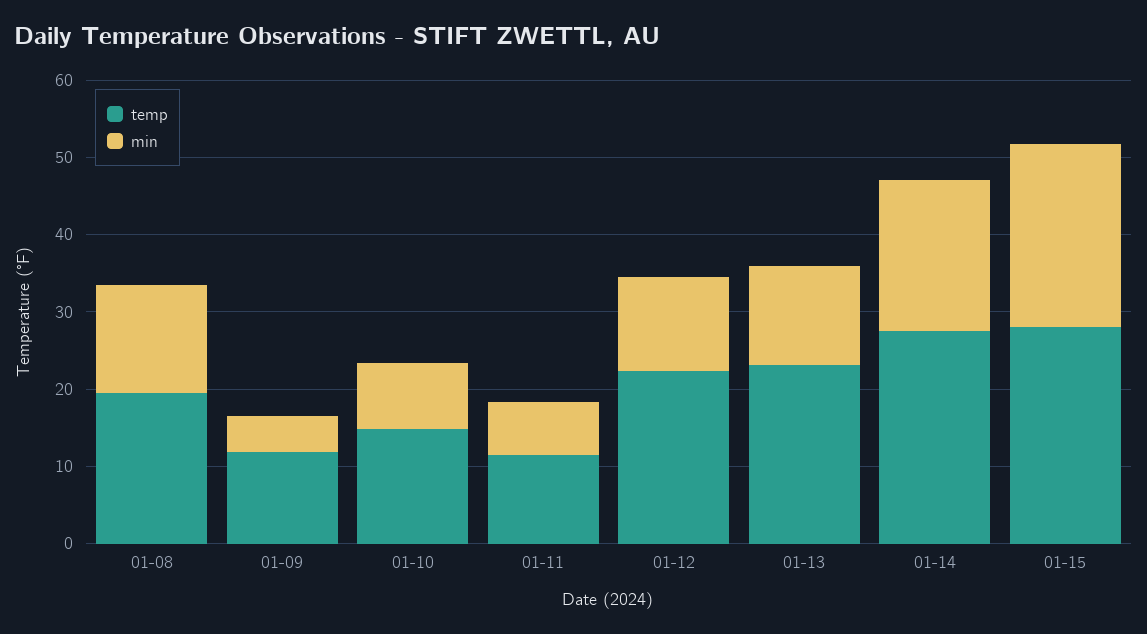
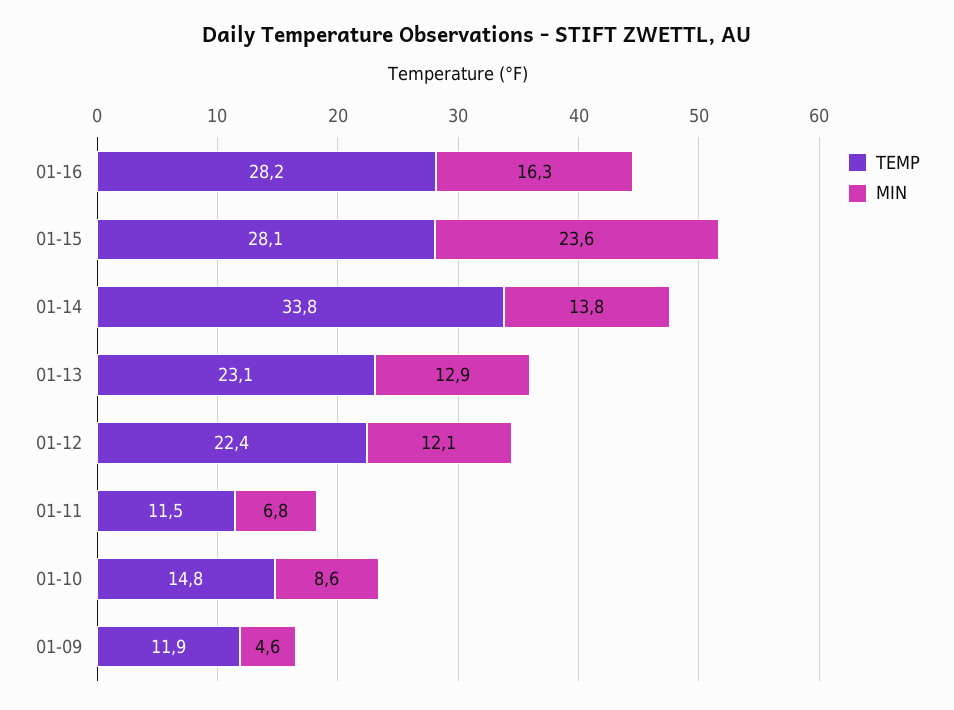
temp, 01-08: 20 -> none
min, 01-08: 14 -> none
temp, 01-14: 28 -> 33.8
min, 01-14: 20 -> 13.8
temp, 01-16: none -> 28.2
min, 01-16: none -> 16.3

